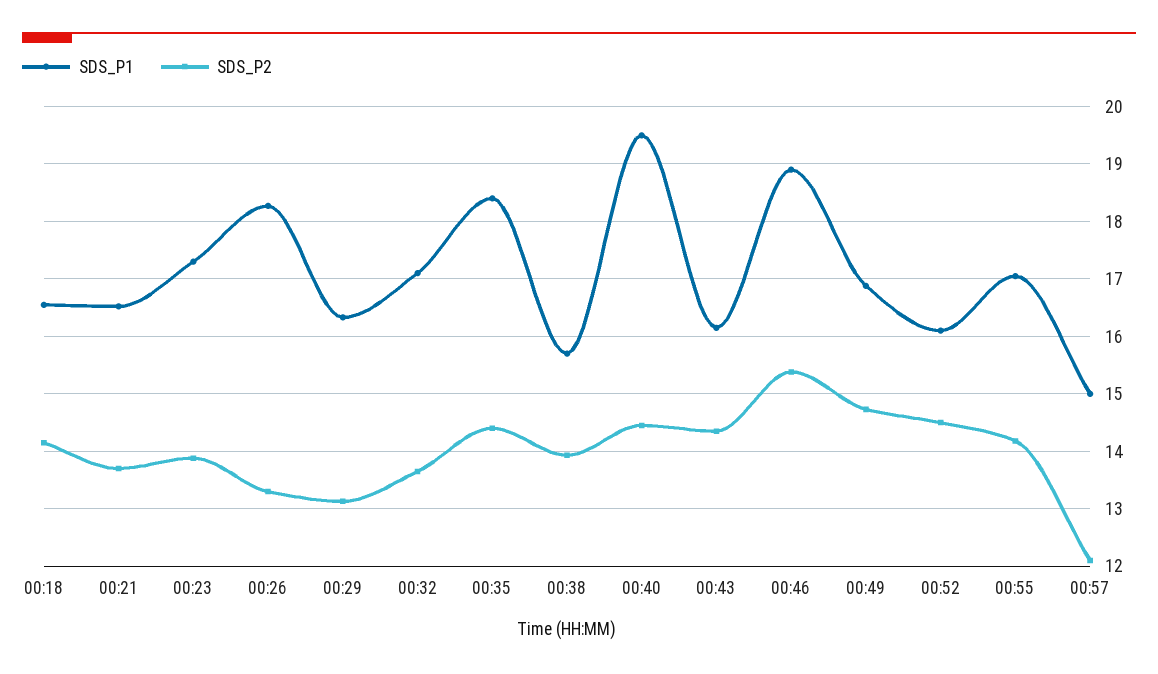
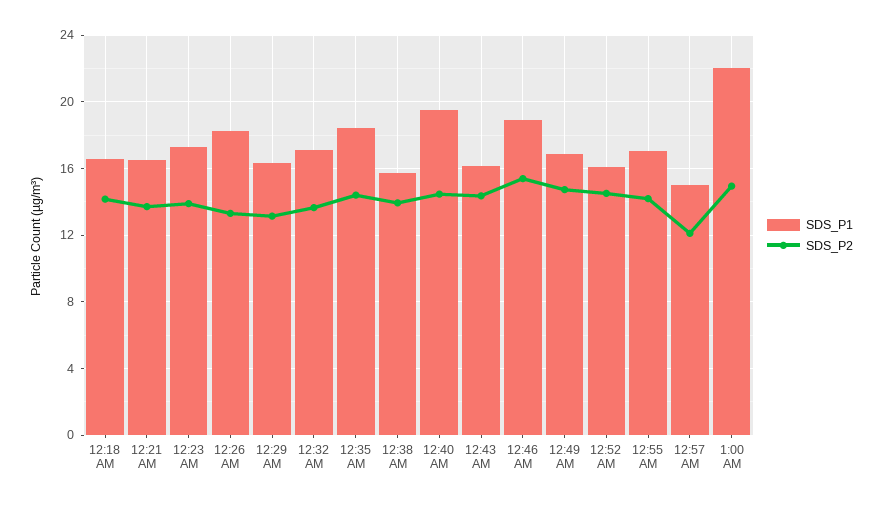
SDS_P1, 1:00 AM: none -> 22
SDS_P2, 1:00 AM: none -> 15

